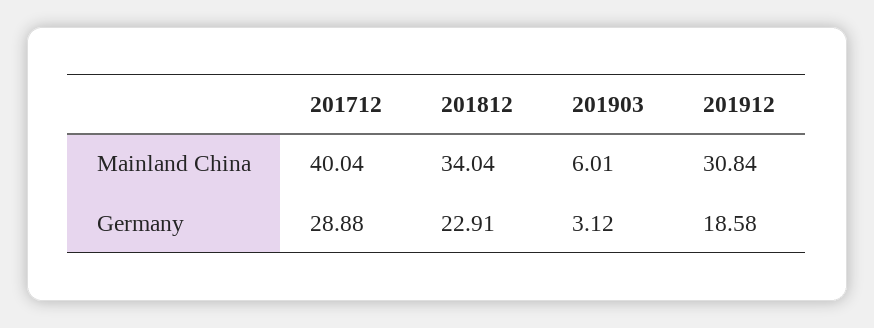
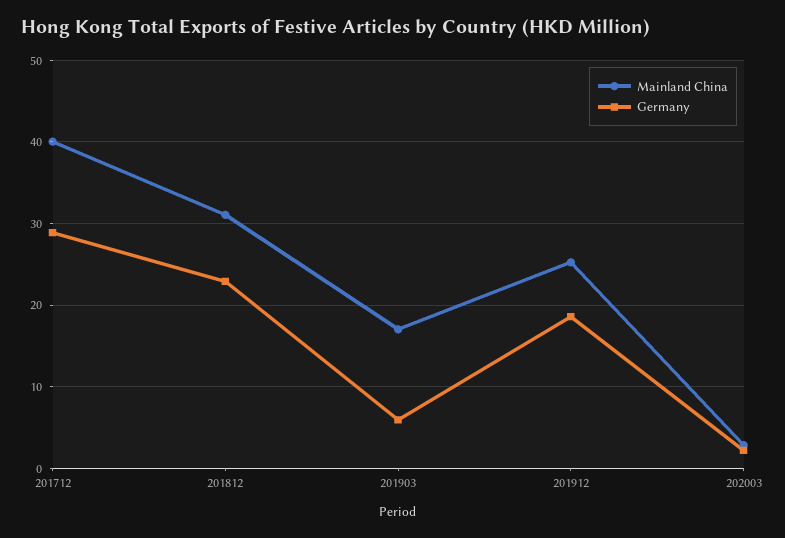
Mainland China, 201812: 34.04 -> 31
Mainland China, 201903: 6.01 -> 17
Mainland China, 201912: 30.84 -> 25
Germany, 201903: 3.12 -> 6
Mainland China, 202003: none -> 3
Germany, 202003: none -> 2

